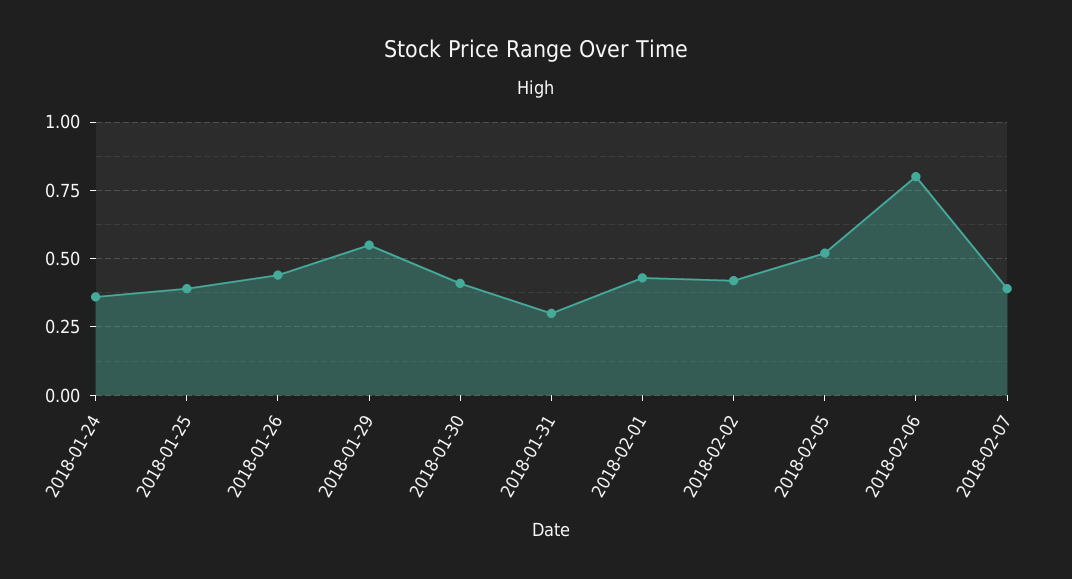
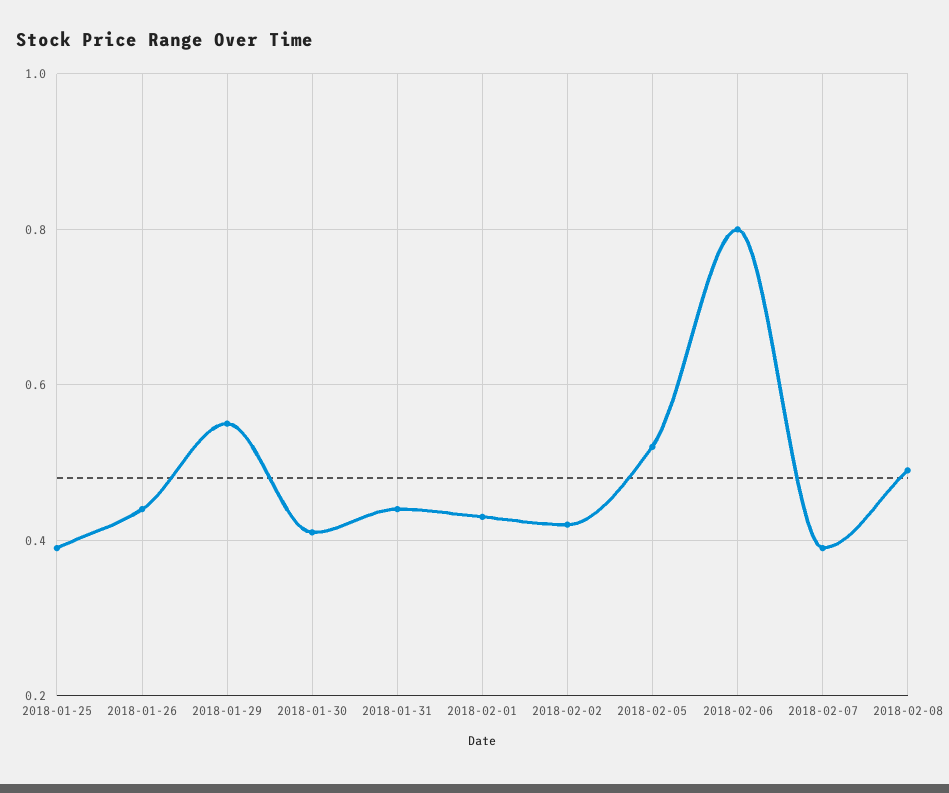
2018-01-24: 0.35 -> none
2018-01-31: 0.3 -> 0.45
2018-02-08: none -> 0.5

